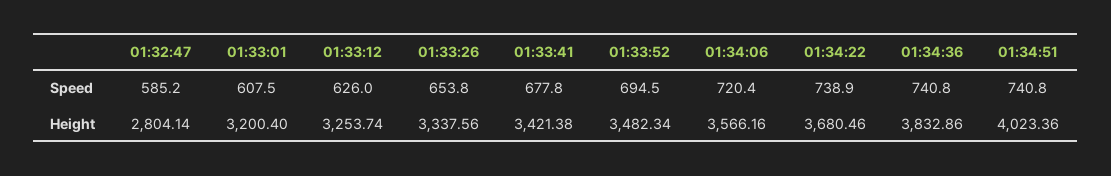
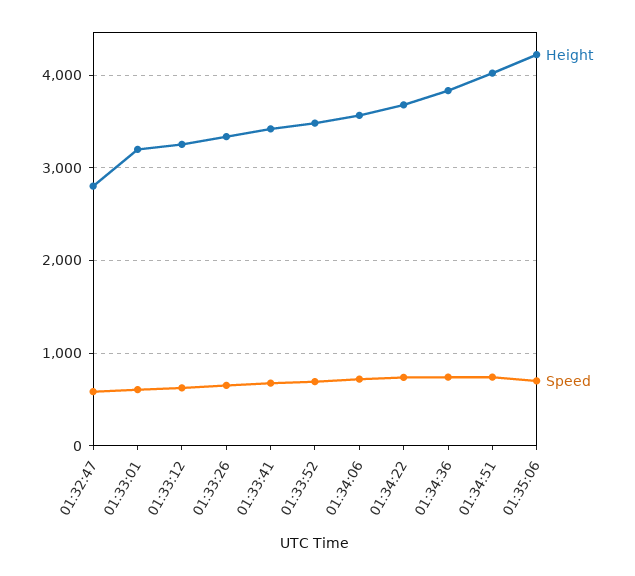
Height, 01:35:06: none -> 4200
Speed, 01:35:06: none -> 700

